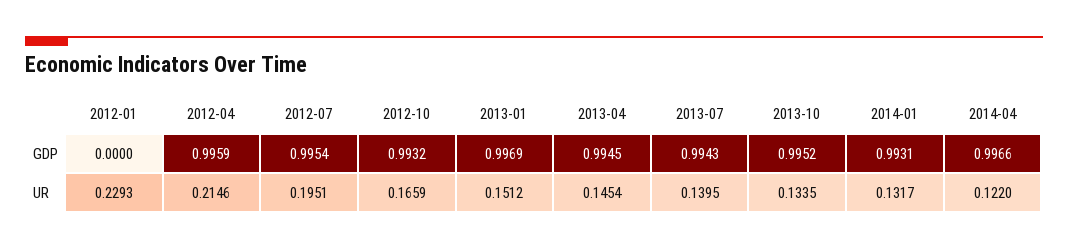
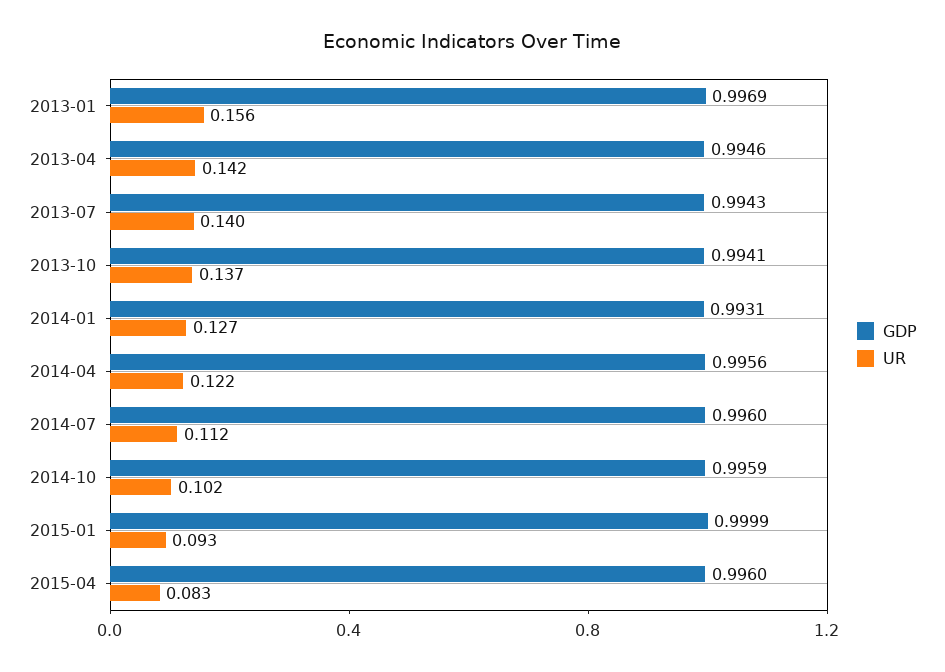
GDP, 2012-01: 0 -> none
GDP, 2012-04: 0.9959 -> none
GDP, 2012-07: 0.9954 -> none
GDP, 2012-10: 0.9932 -> none
GDP, 2013-04: 0.9945 -> 0.9946
GDP, 2013-10: 0.9952 -> 0.9941
GDP, 2014-04: 0.9966 -> 0.9956
UR, 2012-01: 0.2293 -> none
UR, 2012-04: 0.2146 -> none
UR, 2012-07: 0.1951 -> none
UR, 2012-10: 0.1659 -> none
UR, 2013-01: 0.1512 -> 0.156
UR, 2013-04: 0.1454 -> 0.142
UR, 2013-10: 0.1335 -> 0.137
UR, 2014-01: 0.1317 -> 0.127
GDP, 2014-07: none -> 0.996
UR, 2014-07: none -> 0.112
GDP, 2014-10: none -> 0.9959
UR, 2014-10: none -> 0.102
GDP, 2015-01: none -> 0.9999
UR, 2015-01: none -> 0.093
GDP, 2015-04: none -> 0.996
UR, 2015-04: none -> 0.083

